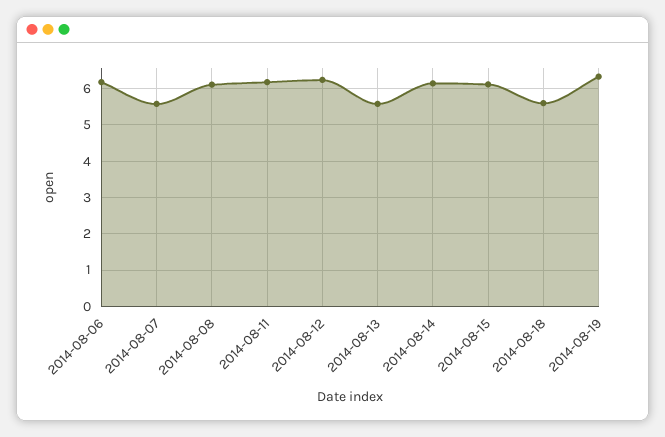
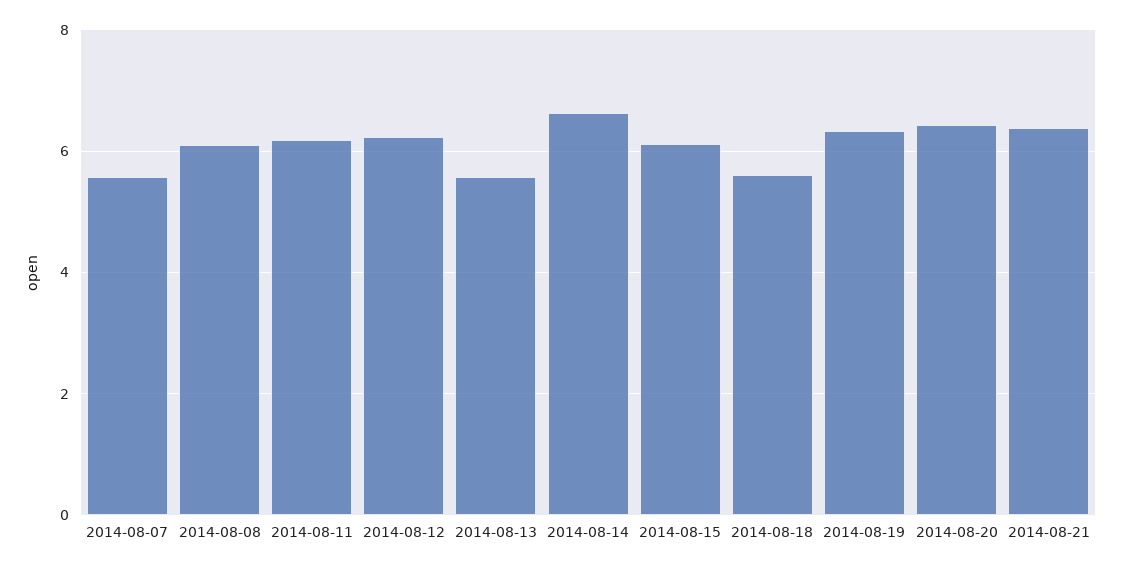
2014-08-06: 6.2 -> none
2014-08-14: 6.2 -> 6.6
2014-08-20: none -> 6.4
2014-08-21: none -> 6.4

